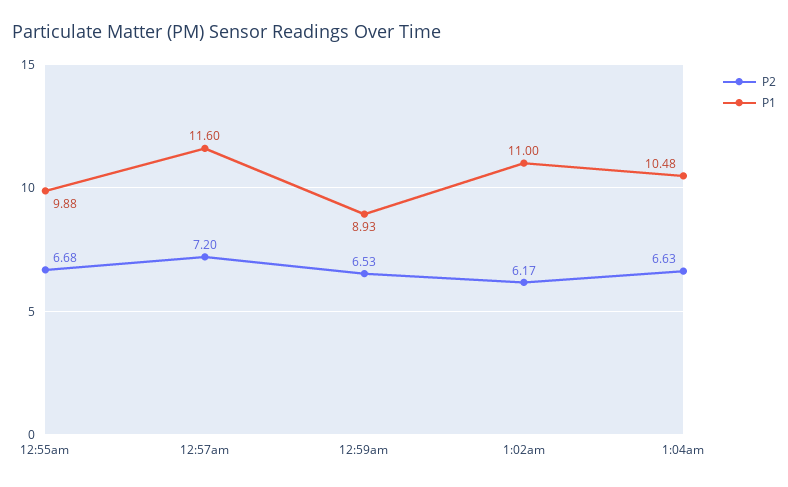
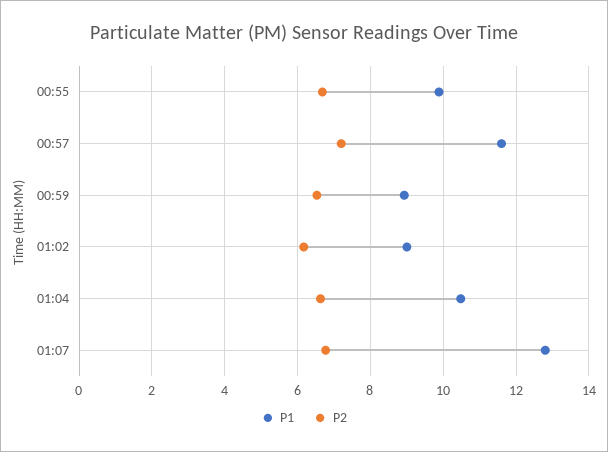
P1, 1:02am: 11 -> 9
P1, 01:07: none -> 12.8
P2, 01:07: none -> 6.8

